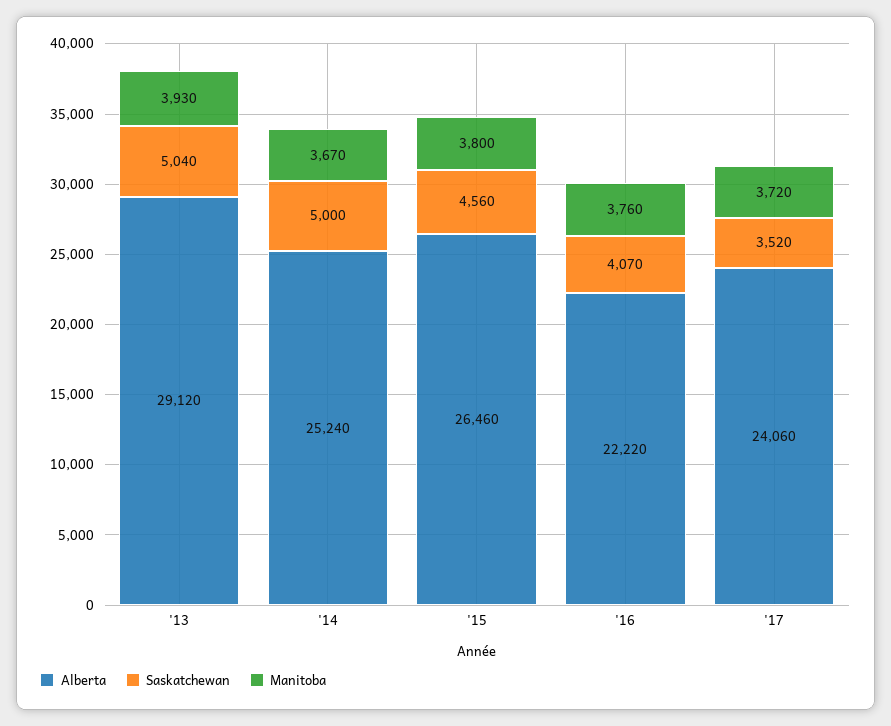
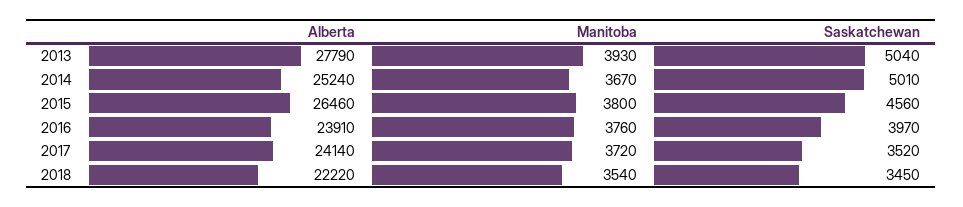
Alberta, '13: 29120 -> 27790
Saskatchewan, '14: 5000 -> 5010
Alberta, '16: 22220 -> 23910
Saskatchewan, '16: 4070 -> 3970
Alberta, '17: 24060 -> 24140
Alberta, 2018: none -> 22220
Manitoba, 2018: none -> 3540
Saskatchewan, 2018: none -> 3450

